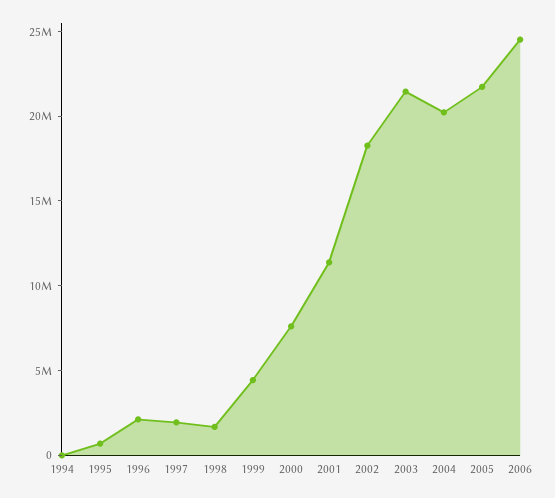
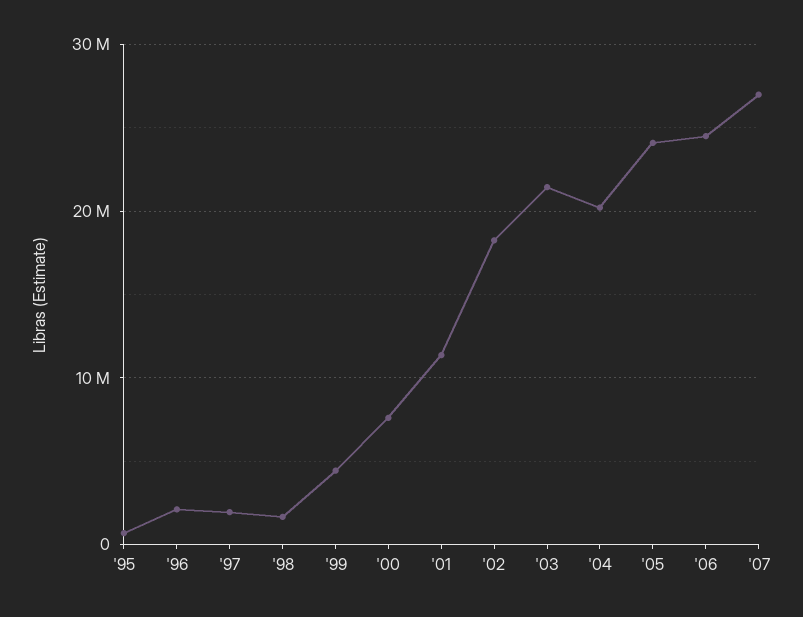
1994: 0 -> none
2005: 22000000 -> 24000000
'07: none -> 27000000

